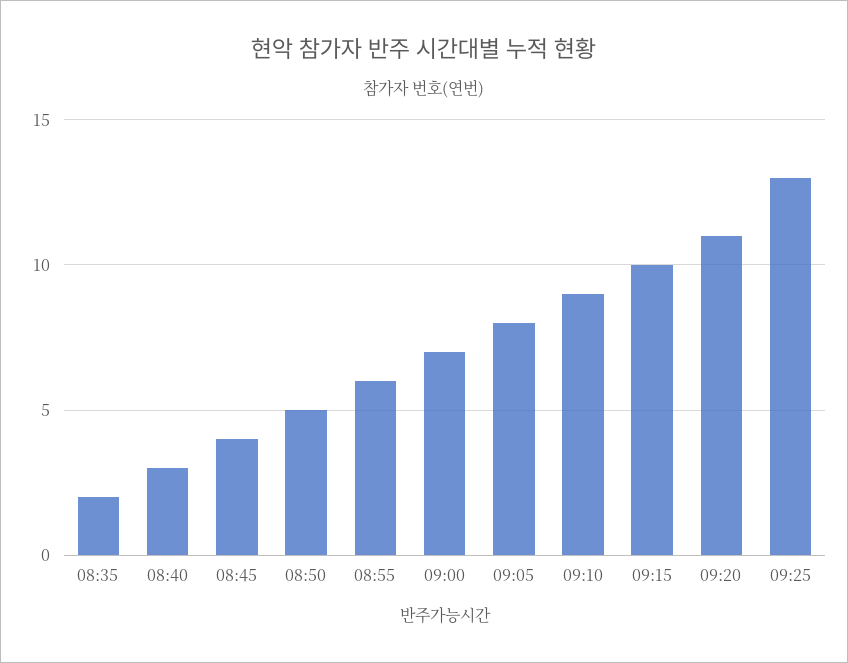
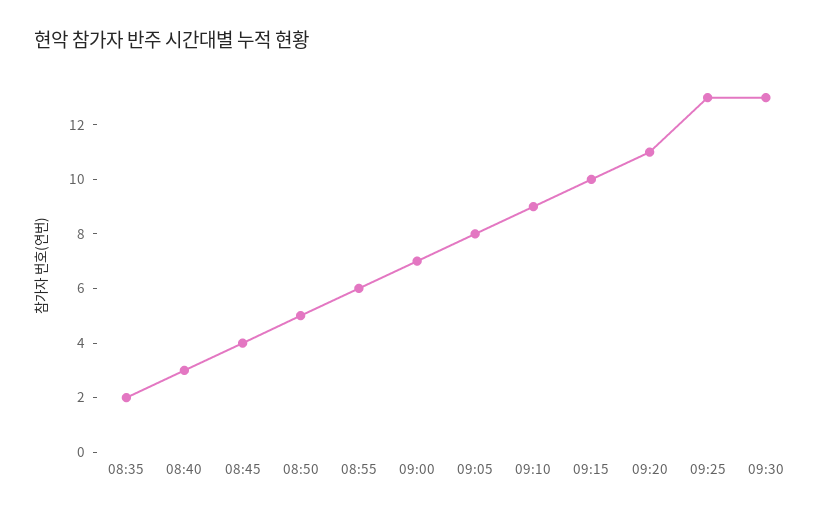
09:30: none -> 13

